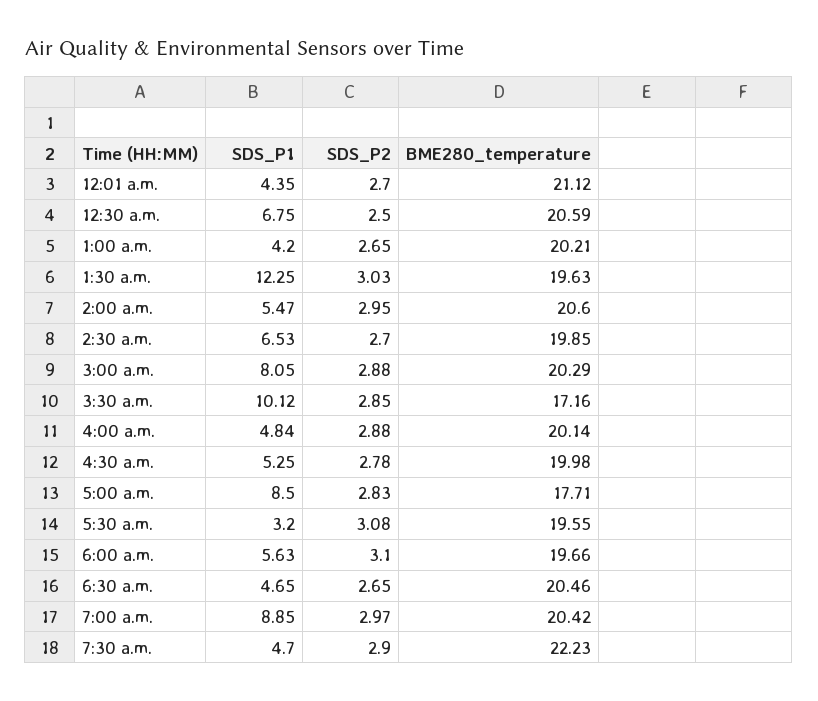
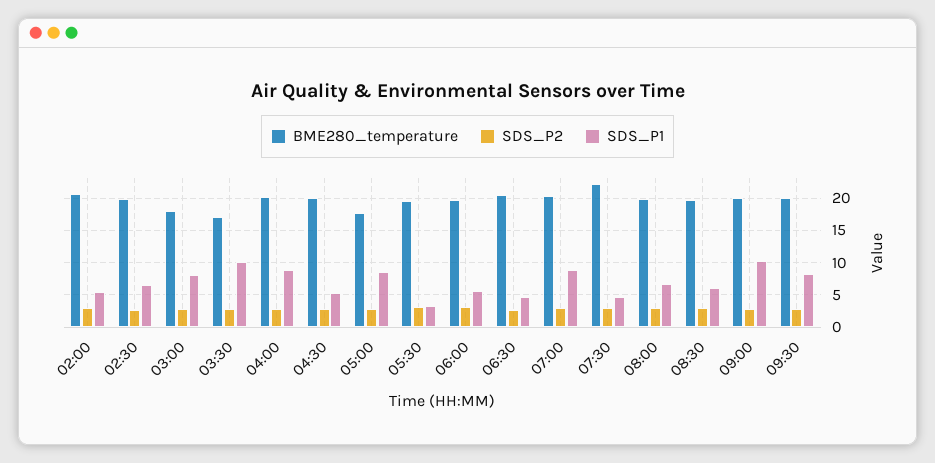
SDS_P1, 12:01 a.m.: 4.35 -> none
SDS_P2, 12:01 a.m.: 2.7 -> none
BME280_temperature, 12:01 a.m.: 21.12 -> none
SDS_P1, 12:30 a.m.: 6.75 -> none
SDS_P2, 12:30 a.m.: 2.5 -> none
BME280_temperature, 12:30 a.m.: 20.59 -> none
SDS_P1, 1:00 a.m.: 4.2 -> none
SDS_P2, 1:00 a.m.: 2.65 -> none
BME280_temperature, 1:00 a.m.: 20.21 -> none
SDS_P1, 1:30 a.m.: 12.25 -> none
SDS_P2, 1:30 a.m.: 3.03 -> none
BME280_temperature, 1:30 a.m.: 19.63 -> none
BME280_temperature, 3:00 a.m.: 20.29 -> 18
SDS_P1, 4:00 a.m.: 4.84 -> 9
BME280_temperature, 08:00: none -> 20
SDS_P2, 08:00: none -> 3
SDS_P1, 08:00: none -> 7
BME280_temperature, 08:30: none -> 20
SDS_P2, 08:30: none -> 3
SDS_P1, 08:30: none -> 6
BME280_temperature, 09:00: none -> 20
SDS_P2, 09:00: none -> 3
SDS_P1, 09:00: none -> 10
BME280_temperature, 09:30: none -> 20
SDS_P2, 09:30: none -> 3
SDS_P1, 09:30: none -> 8

